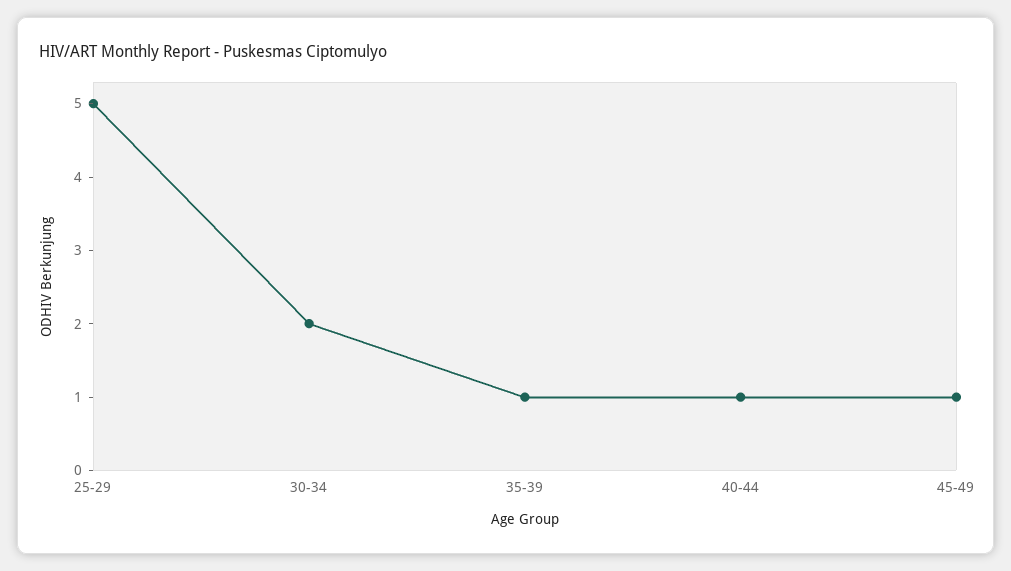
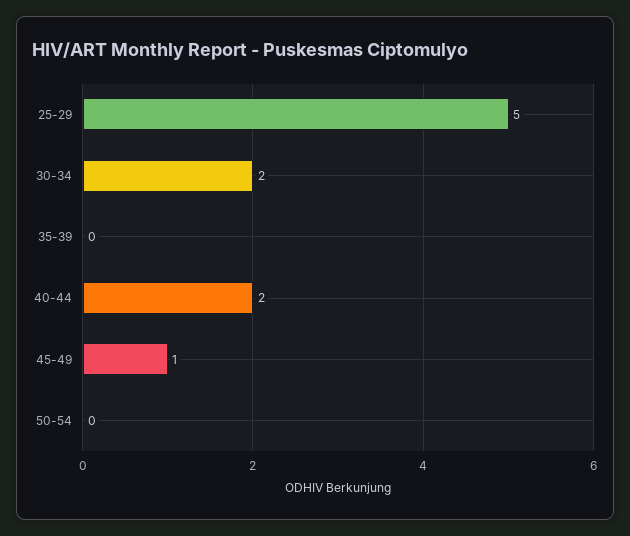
35-39: 1 -> 0
40-44: 1 -> 2
50-54: none -> 0

